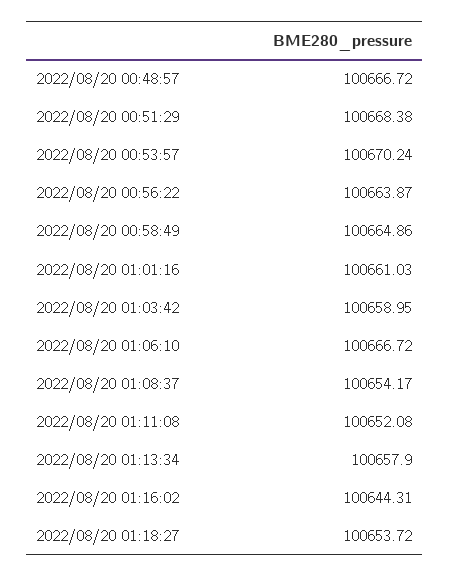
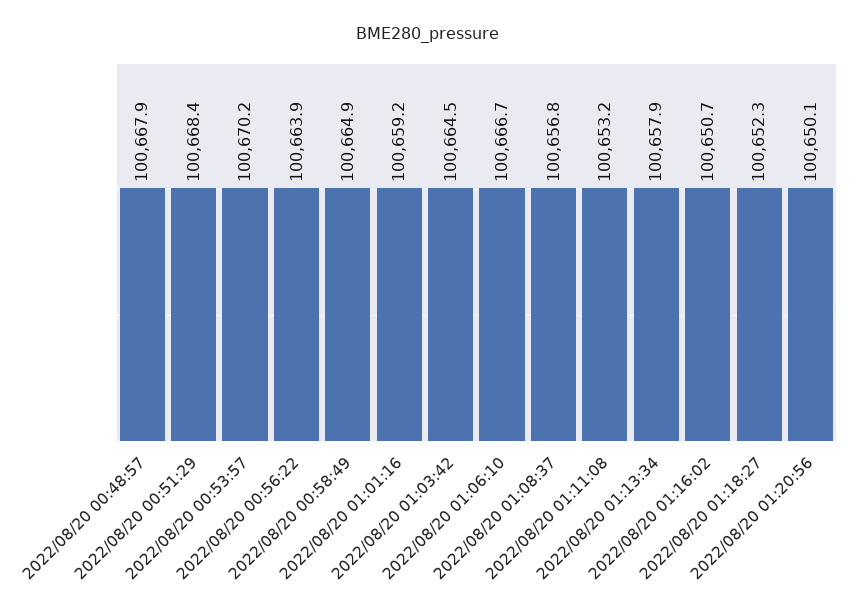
2022/08/20 00:48:57: 100666.72 -> 100667.9
2022/08/20 01:01:16: 100661.03 -> 100659.2
2022/08/20 01:03:42: 100658.95 -> 100664.5
2022/08/20 01:08:37: 100654.17 -> 100656.8
2022/08/20 01:11:08: 100652.08 -> 100653.2
2022/08/20 01:16:02: 100644.31 -> 100650.7
2022/08/20 01:18:27: 100653.72 -> 100652.3
2022/08/20 01:20:56: none -> 100650.1

